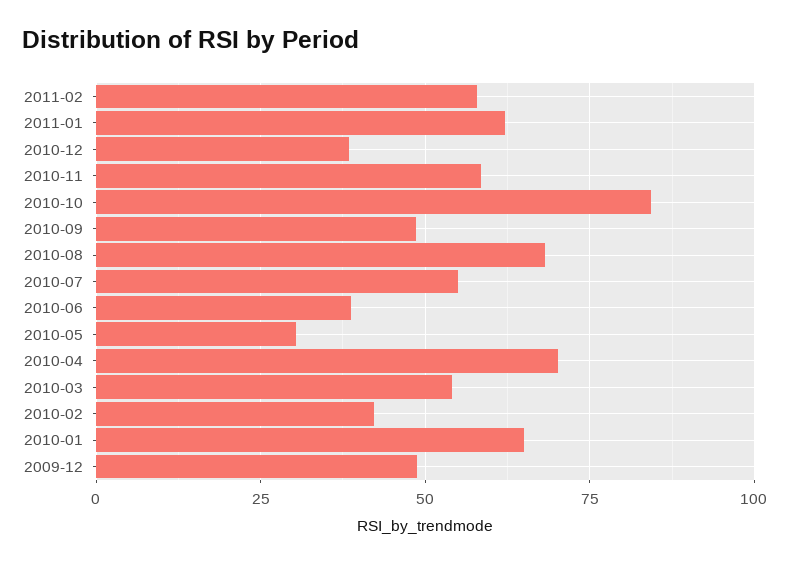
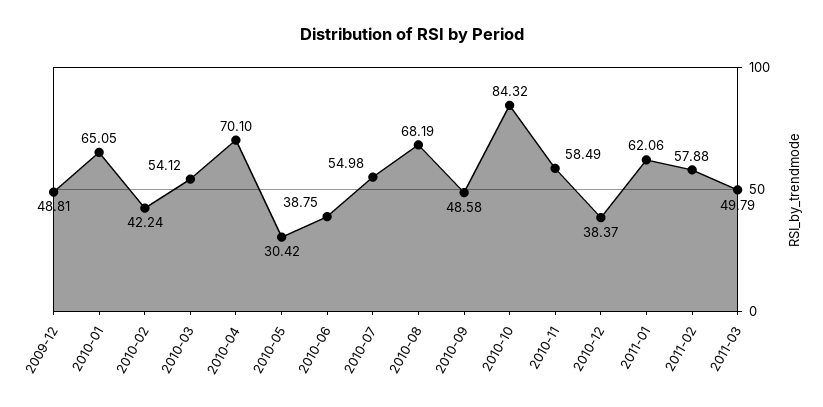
2011-03: none -> 49.79

